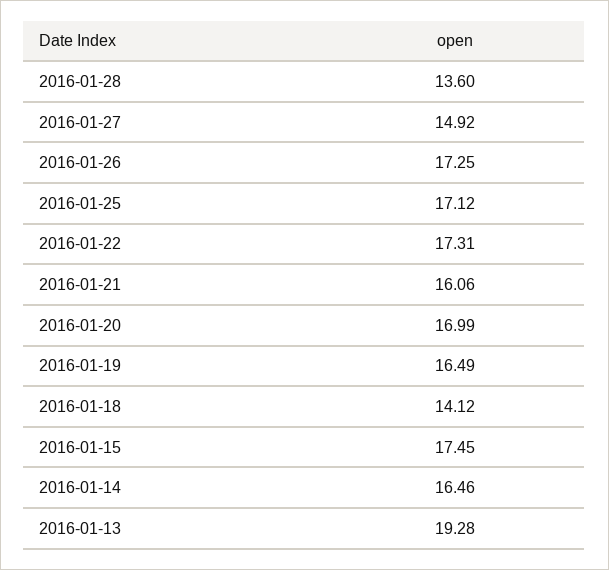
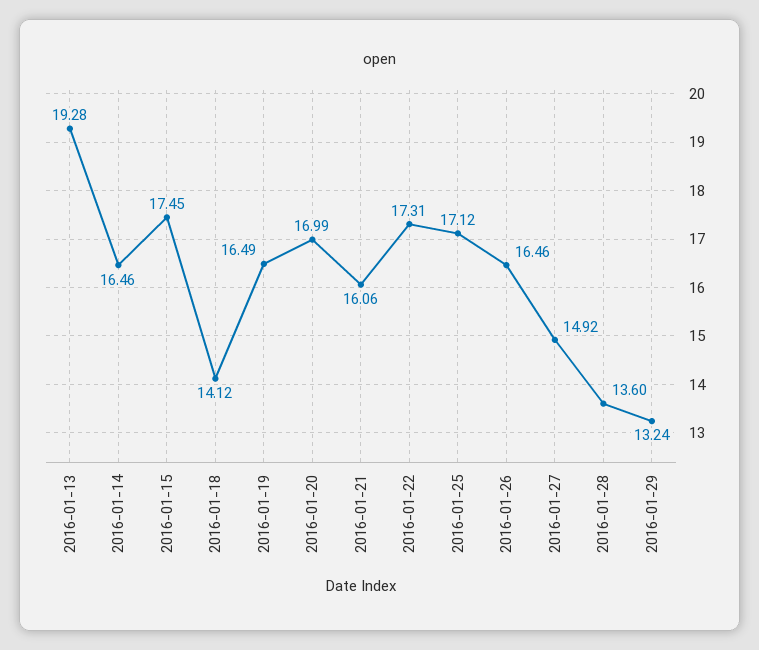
2016-01-26: 17.25 -> 16.46
2016-01-29: none -> 13.24

